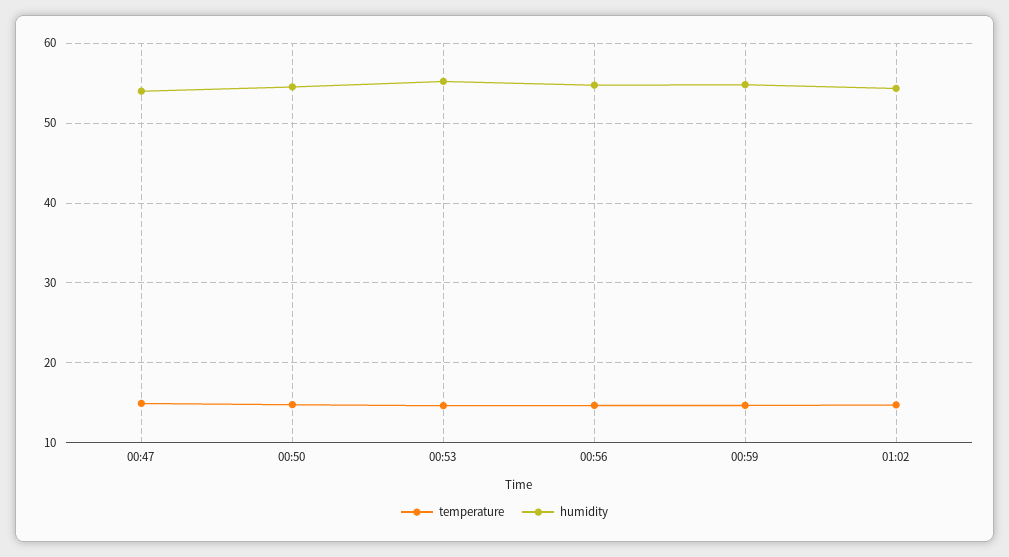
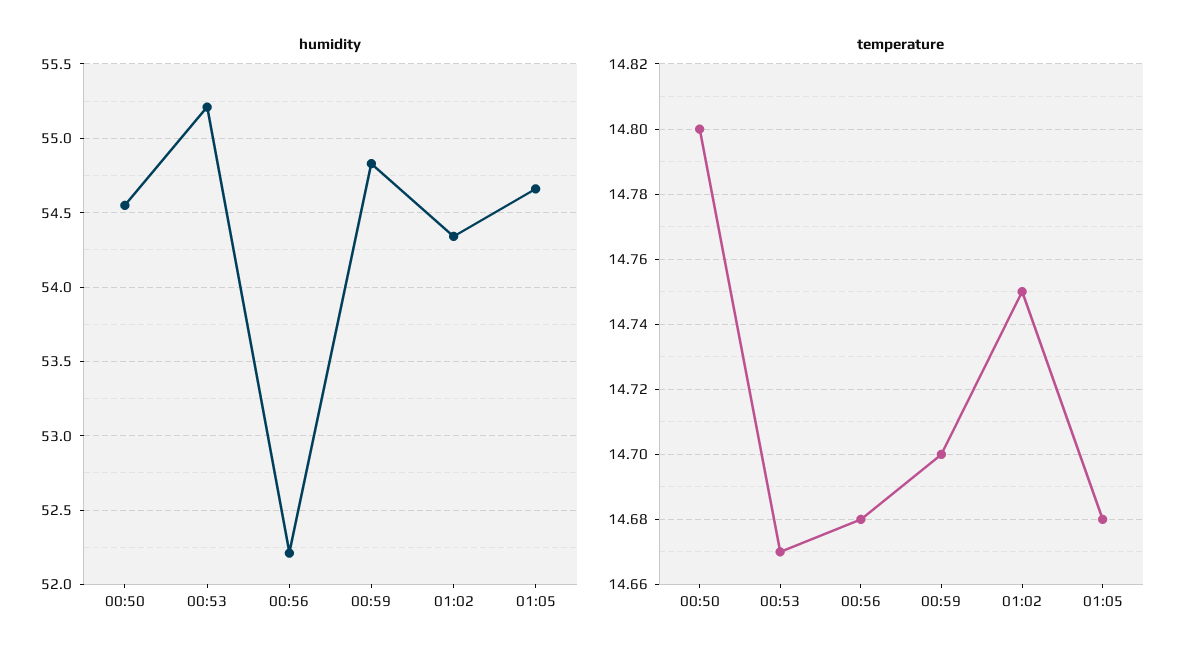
temperature, 00:47: 15 -> none
humidity, 00:47: 54 -> none
humidity, 00:56: 55 -> 52.2
humidity, 01:05: none -> 54.65
temperature, 01:05: none -> 14.68

